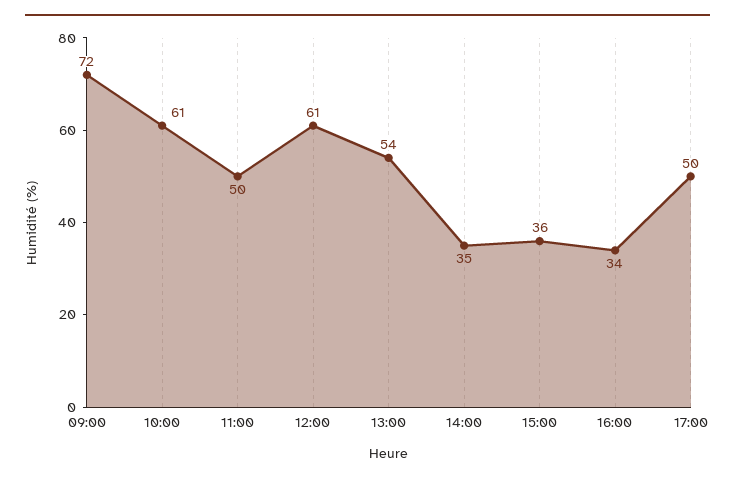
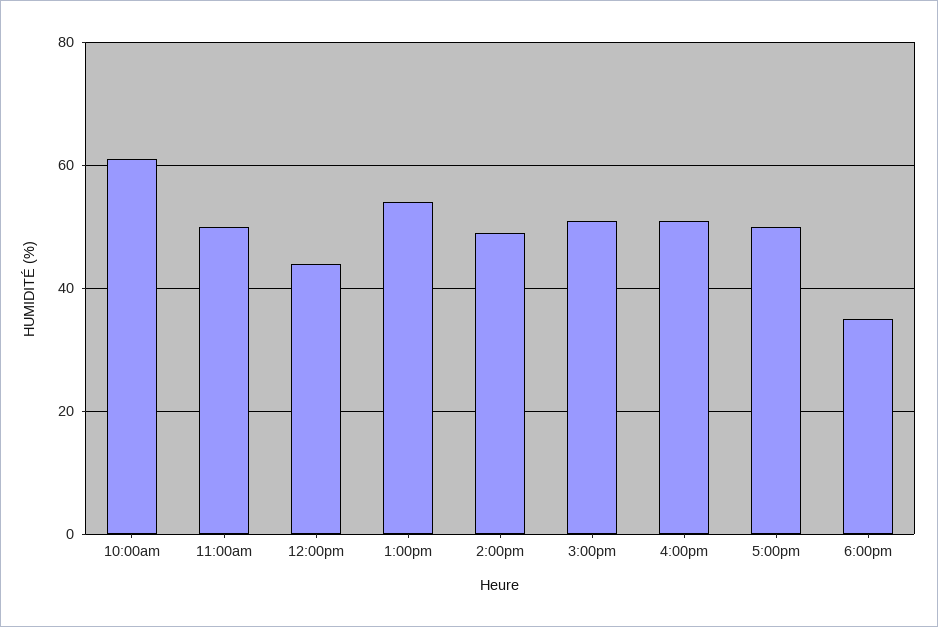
09:00: 72 -> none
12:00: 61 -> 45
14:00: 35 -> 50
15:00: 36 -> 50
16:00: 34 -> 50
6:00pm: none -> 35

